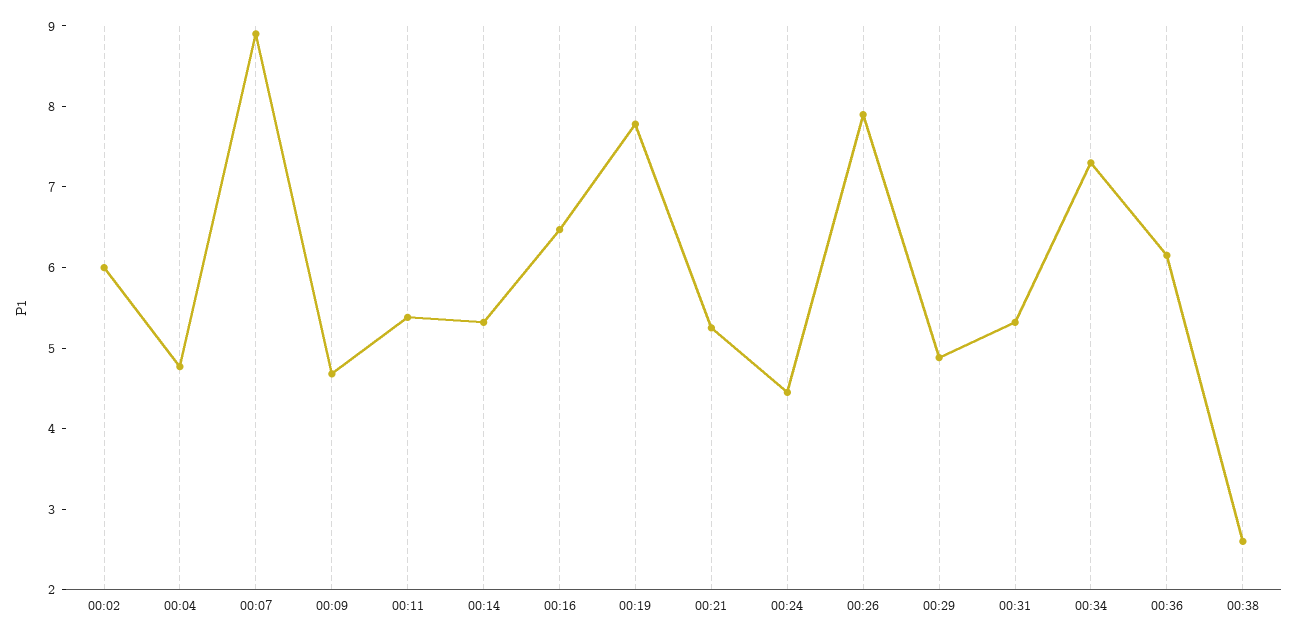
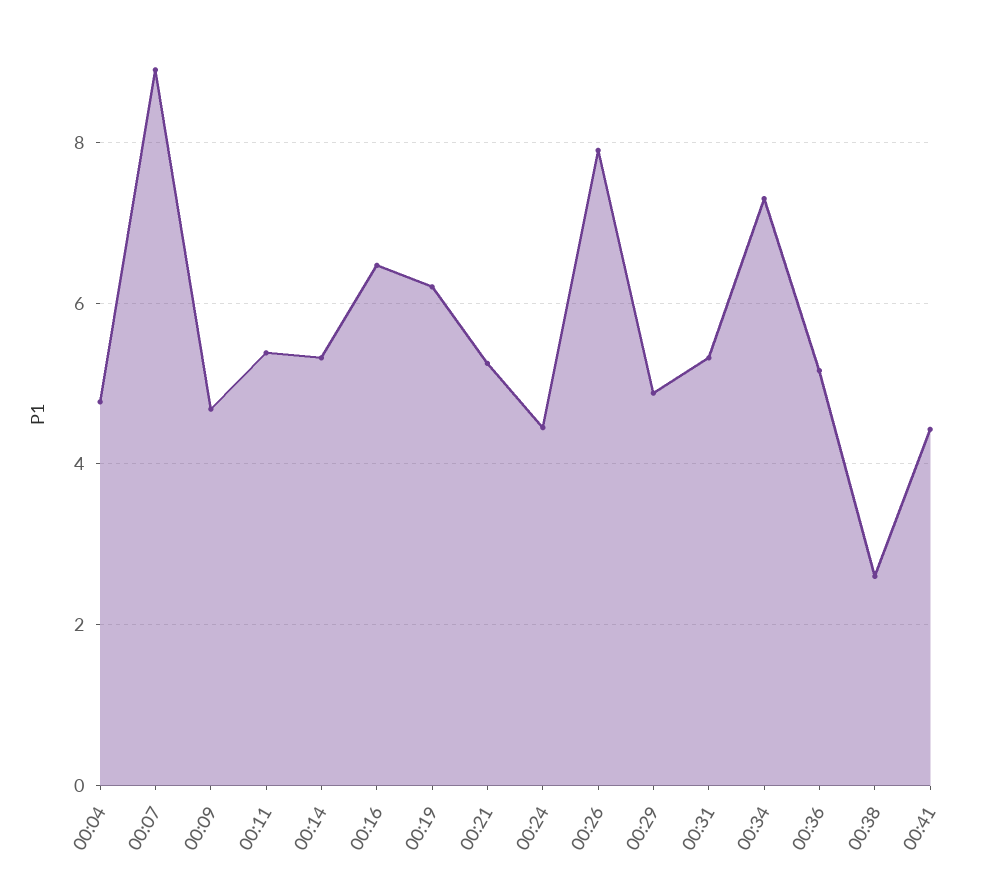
00:02: 6 -> none
00:19: 7.8 -> 6.2
00:36: 6.2 -> 5.2
00:41: none -> 4.4

